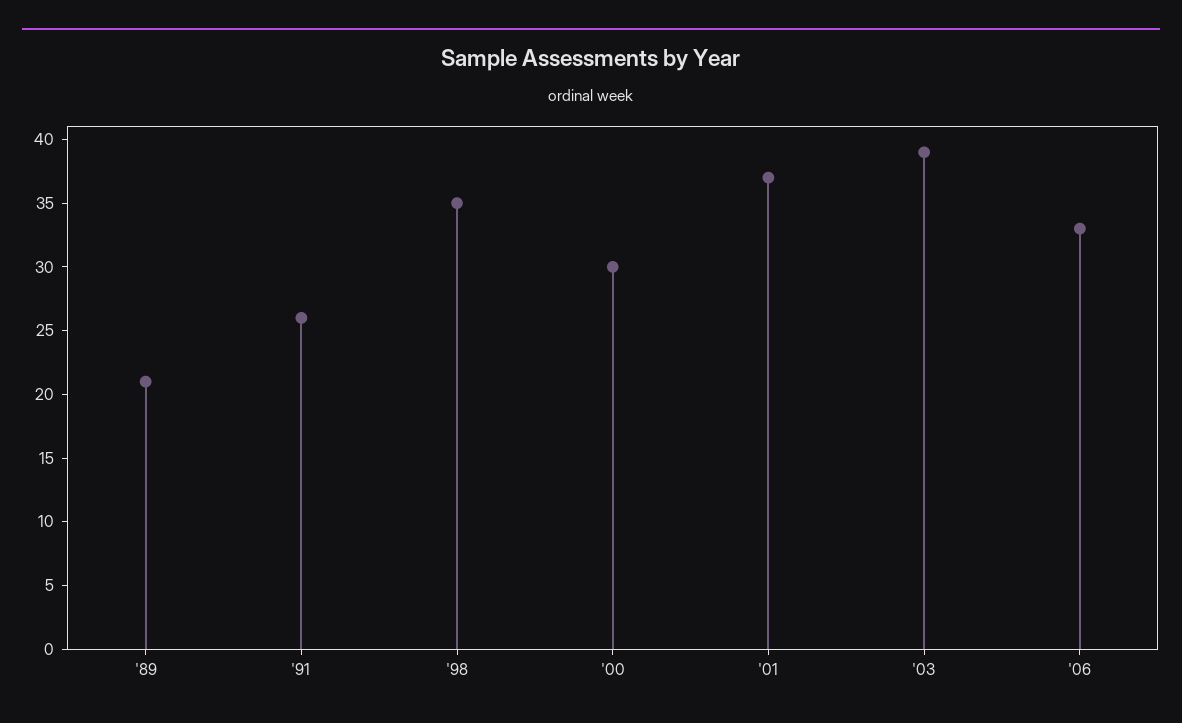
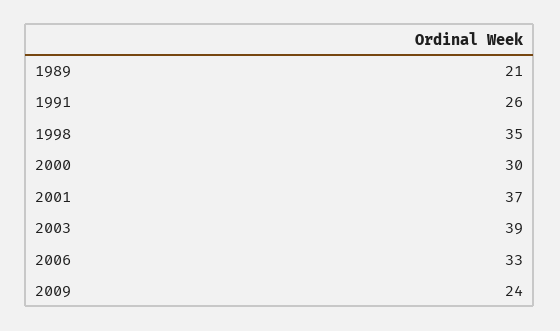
2009: none -> 24

